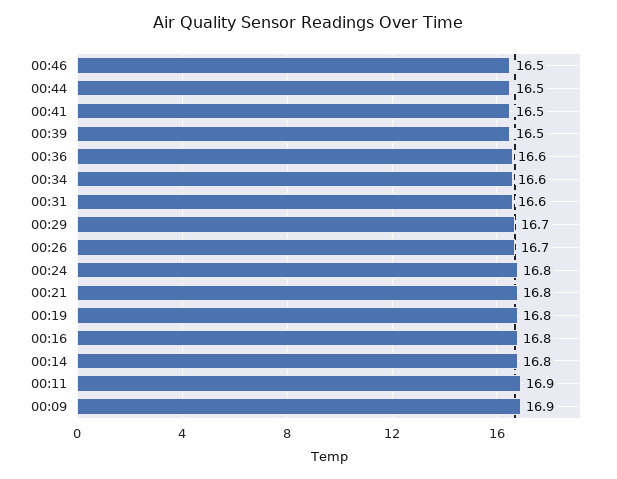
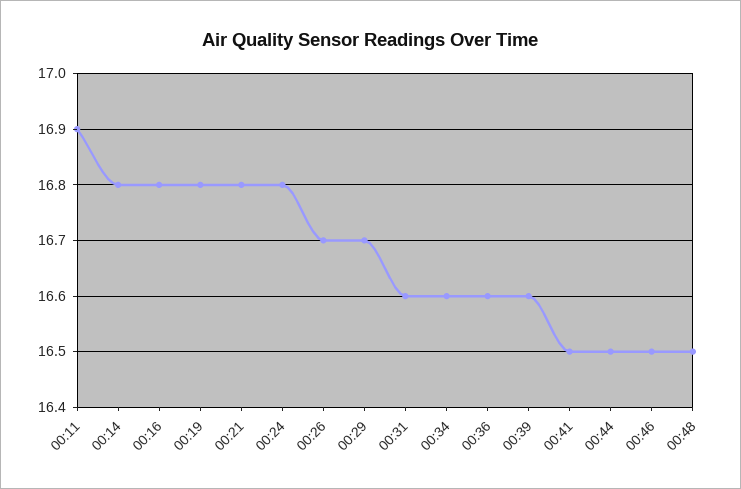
00:39: 16.5 -> 16.6
00:09: 16.9 -> none
00:48: none -> 16.5

